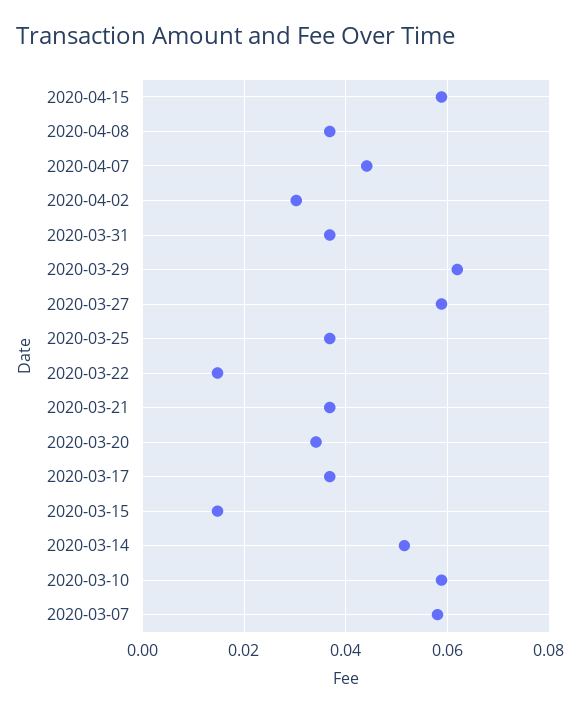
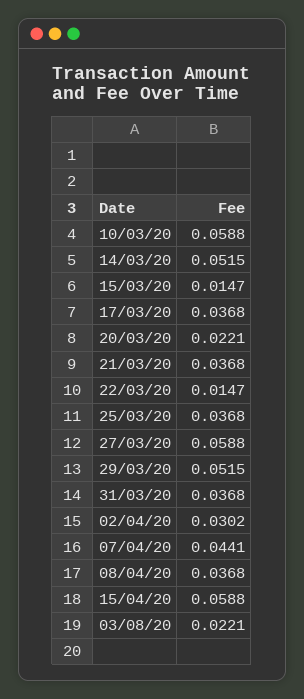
2020-03-29: 0.062 -> 0.0515
2020-03-20: 0.034 -> 0.0221
2020-03-07: 0.058 -> none
03/08/20: none -> 0.0221

